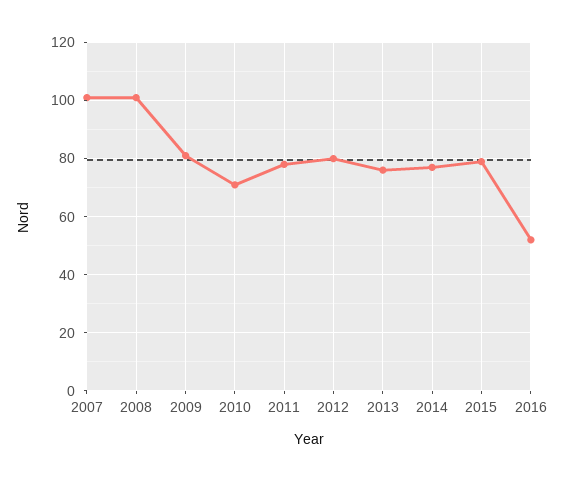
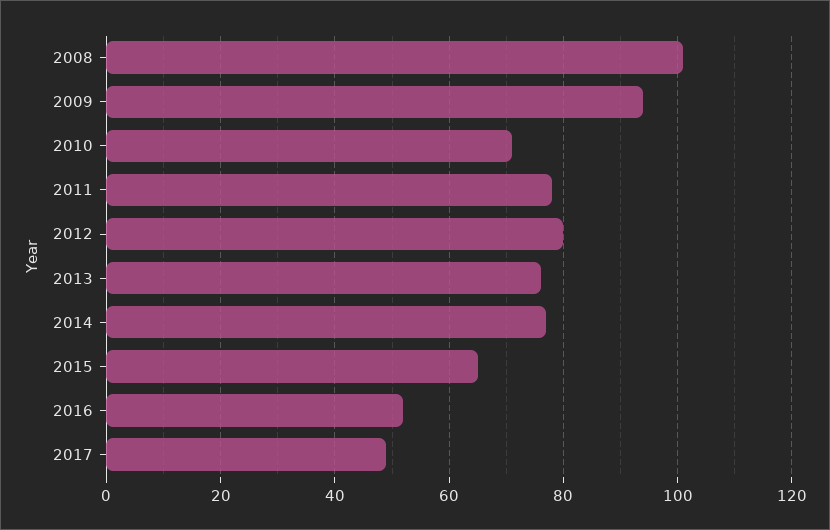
2007: 100 -> none
2009: 80 -> 95
2015: 80 -> 65
2017: none -> 50

